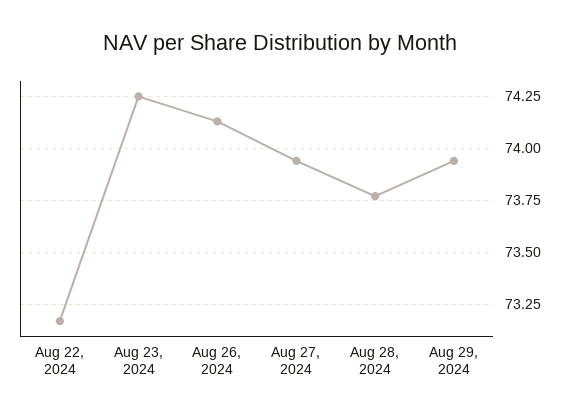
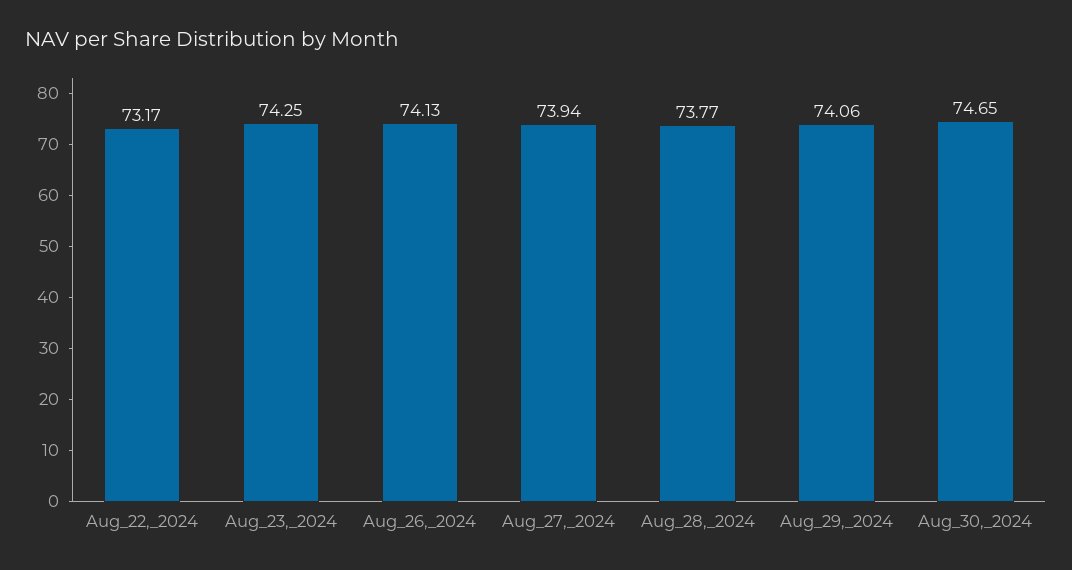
Aug 29, 2024: 73.95 -> 74.06
Aug_30,_2024: none -> 74.65

